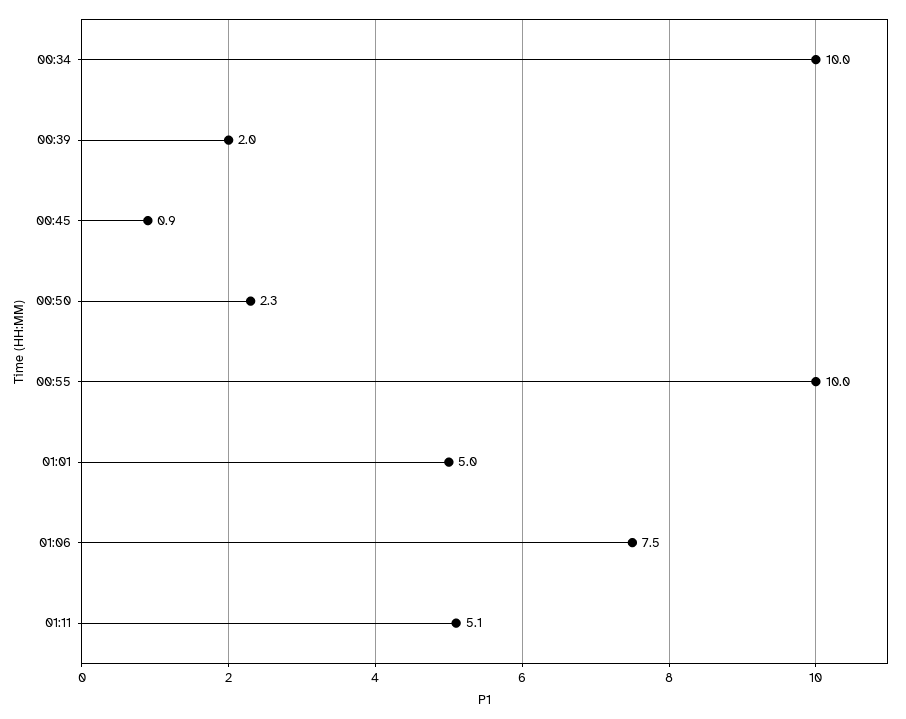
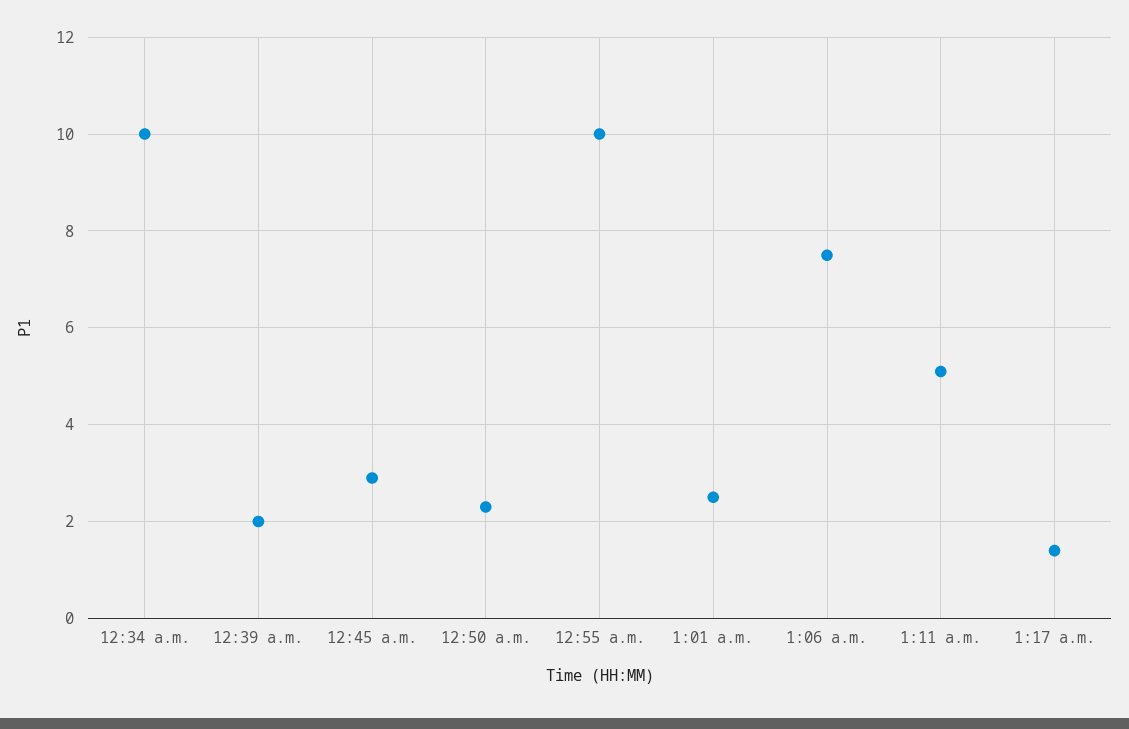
00:45: 0.9 -> 3
01:01: 5 -> 2.5
1:17 a.m.: none -> 1.5

